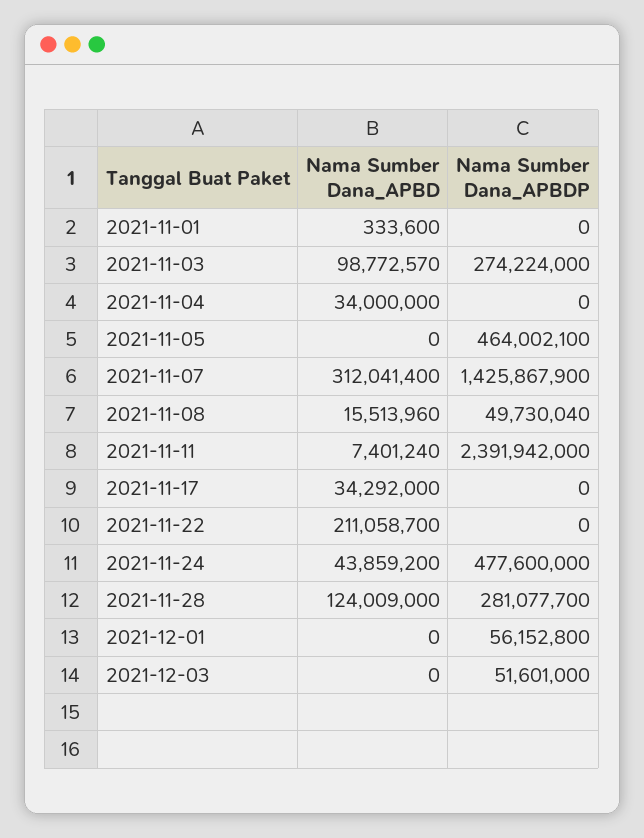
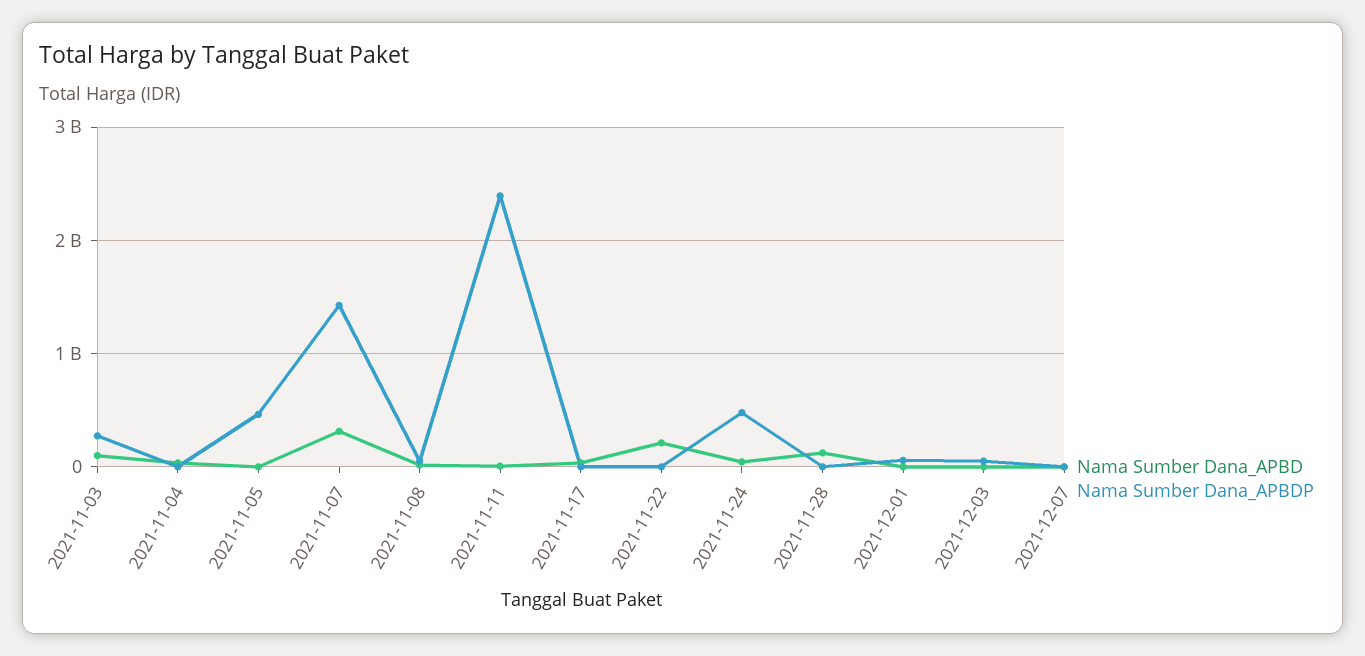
Nama Sumber Dana_APBD, 2021-11-01: 333600 -> none
Nama Sumber Dana_APBDP, 2021-11-01: 0 -> none
Nama Sumber Dana_APBDP, 2021-11-28: 281077700 -> 0
Nama Sumber Dana_APBD, 2021-12-07: none -> 0
Nama Sumber Dana_APBDP, 2021-12-07: none -> 0

